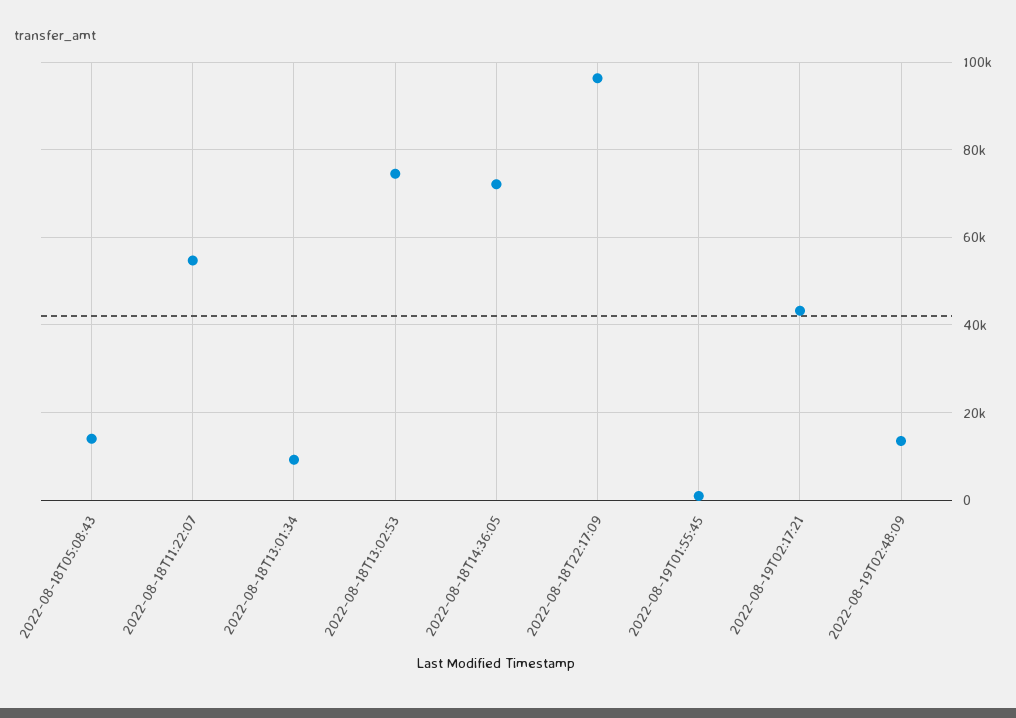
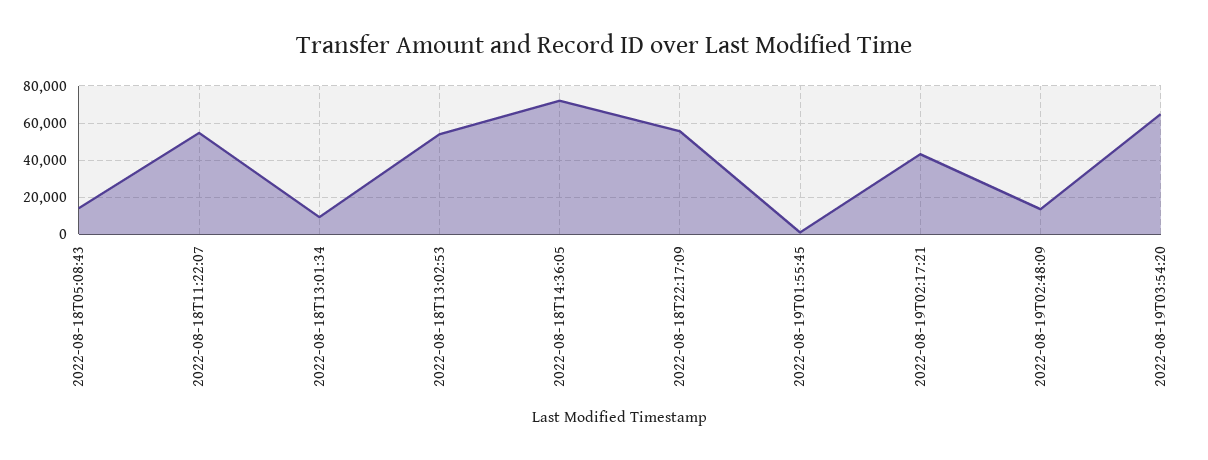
2022-08-18T13:02:53: 74000 -> 55000
2022-08-18T22:17:09: 96000 -> 55000
2022-08-19T03:54:20: none -> 65000

